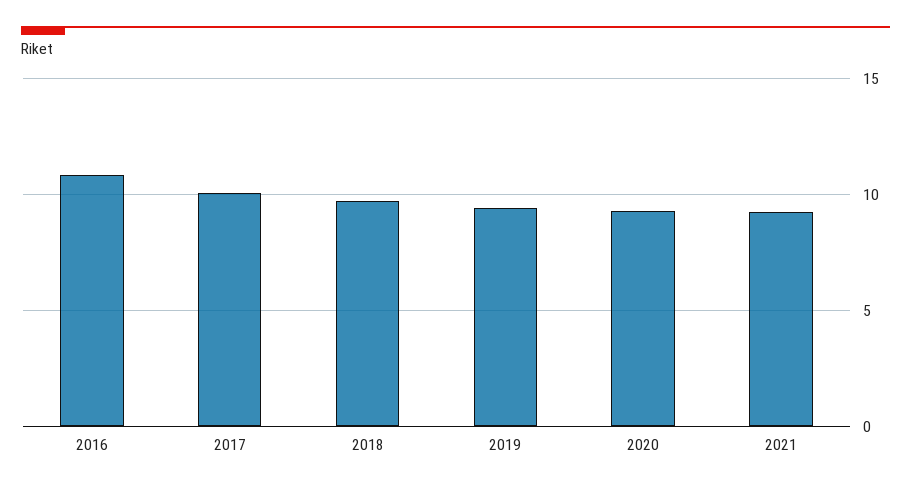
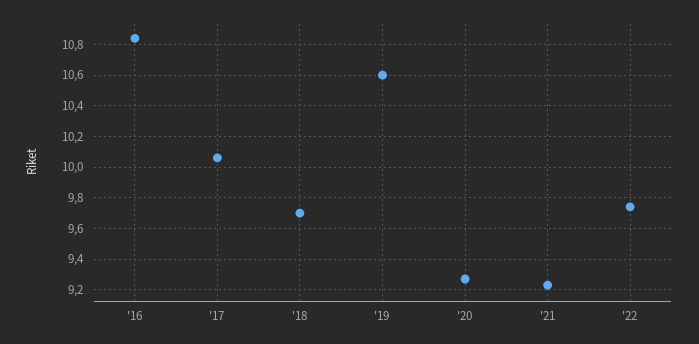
2019: 9.5 -> 10.6
'22: none -> 9.75

